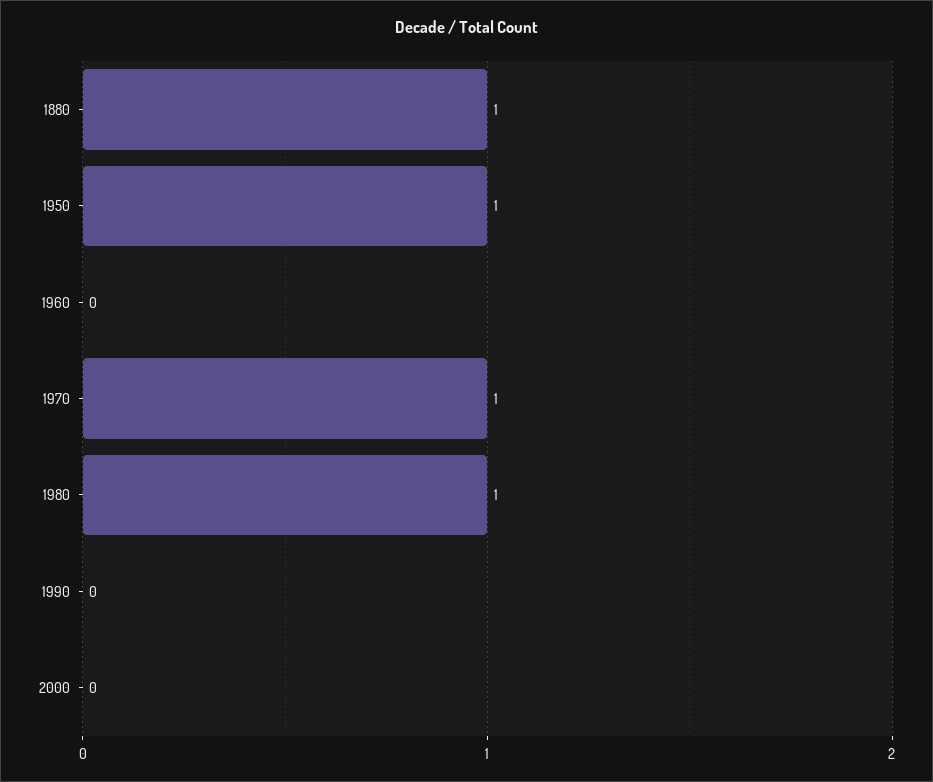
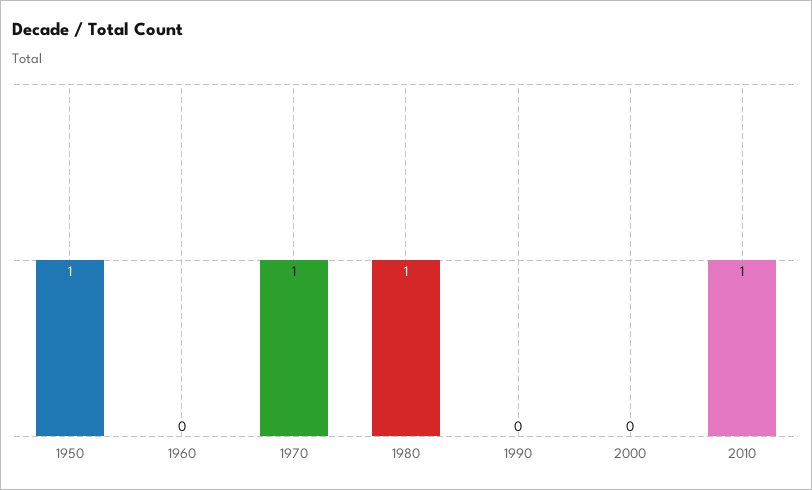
1880: 1 -> none
2010: none -> 1

